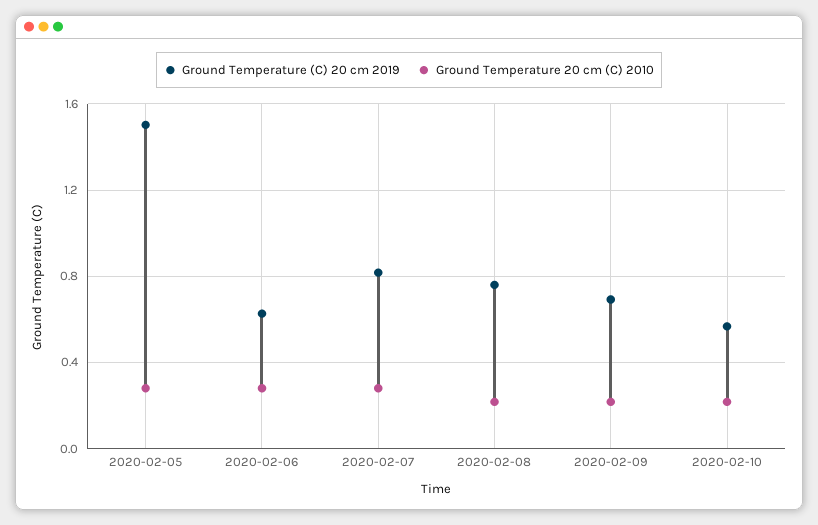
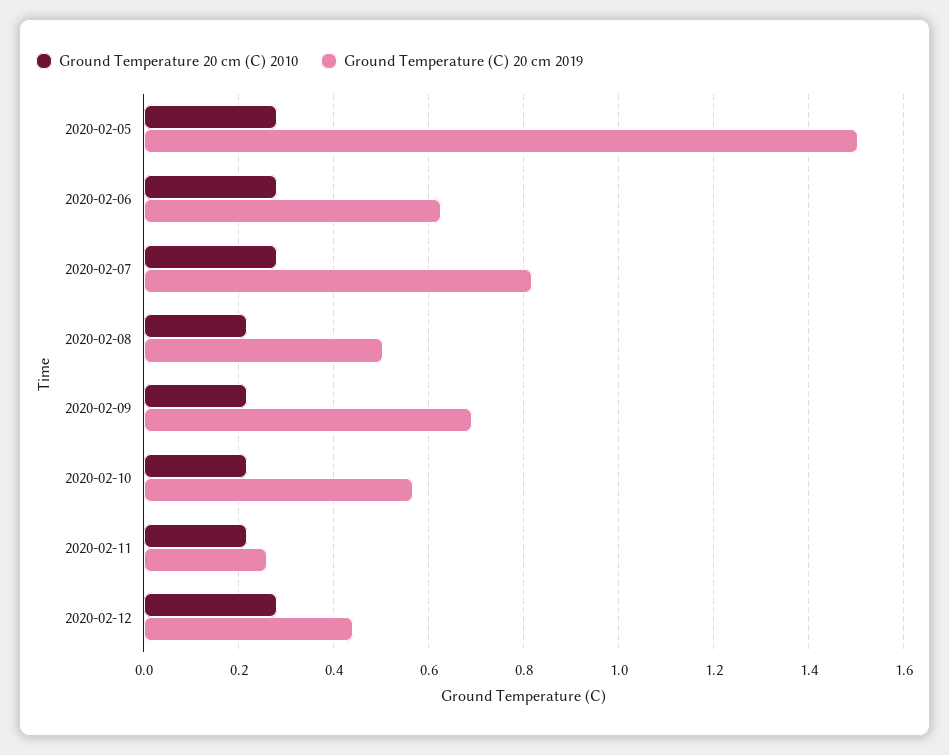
Ground Temperature (C) 20 cm 2019, 2020-02-08: 0.75 -> 0.5
Ground Temperature 20 cm (C) 2010, 2020-02-11: none -> 0.22
Ground Temperature (C) 20 cm 2019, 2020-02-11: none -> 0.26
Ground Temperature 20 cm (C) 2010, 2020-02-12: none -> 0.28
Ground Temperature (C) 20 cm 2019, 2020-02-12: none -> 0.44

